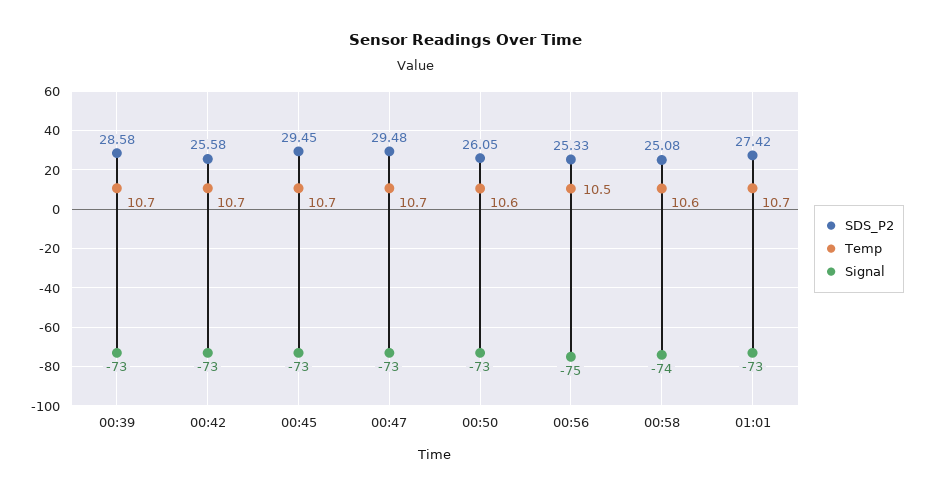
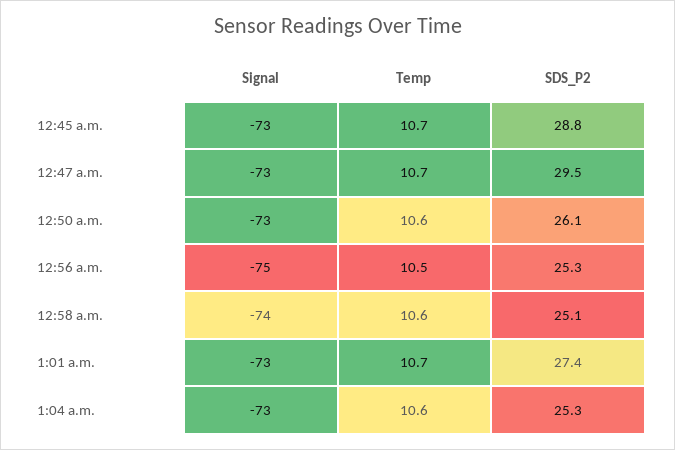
SDS_P2, 00:39: 28.58 -> none
Temp, 00:39: 10.7 -> none
Signal, 00:39: -73 -> none
SDS_P2, 00:42: 25.58 -> none
Temp, 00:42: 10.7 -> none
Signal, 00:42: -73 -> none
SDS_P2, 00:45: 29.45 -> 28.8
Signal, 1:04 a.m.: none -> -73
Temp, 1:04 a.m.: none -> 10.6
SDS_P2, 1:04 a.m.: none -> 25.3

